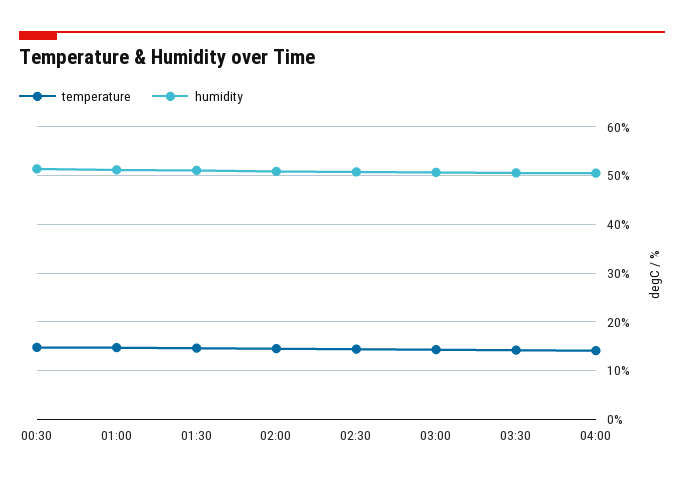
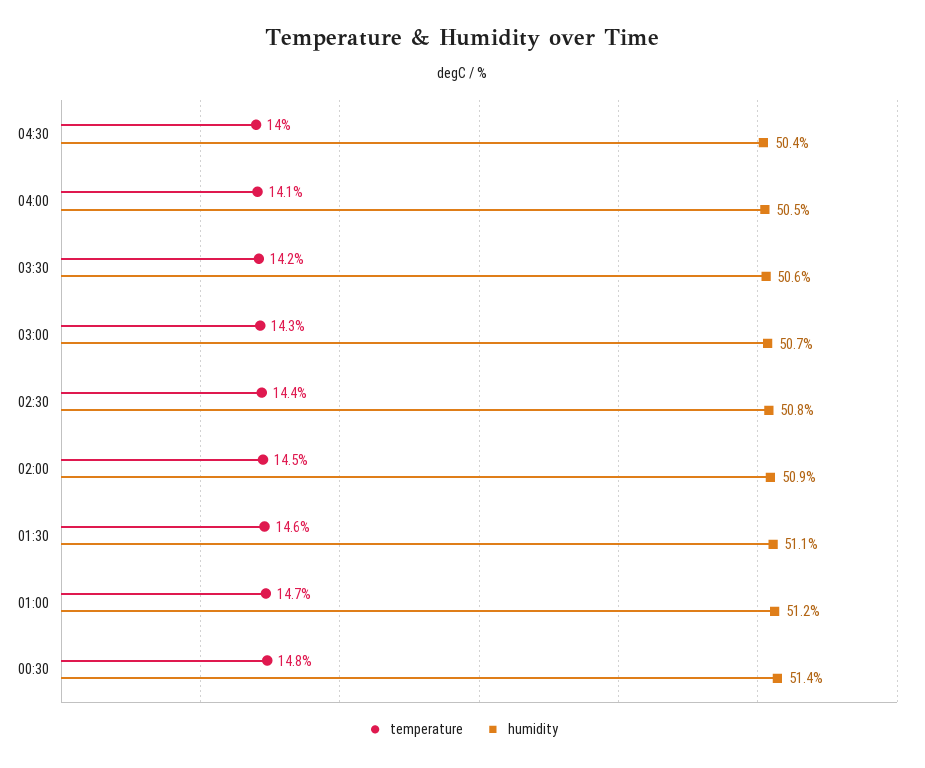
temperature, 04:30: none -> 14
humidity, 04:30: none -> 50.4

